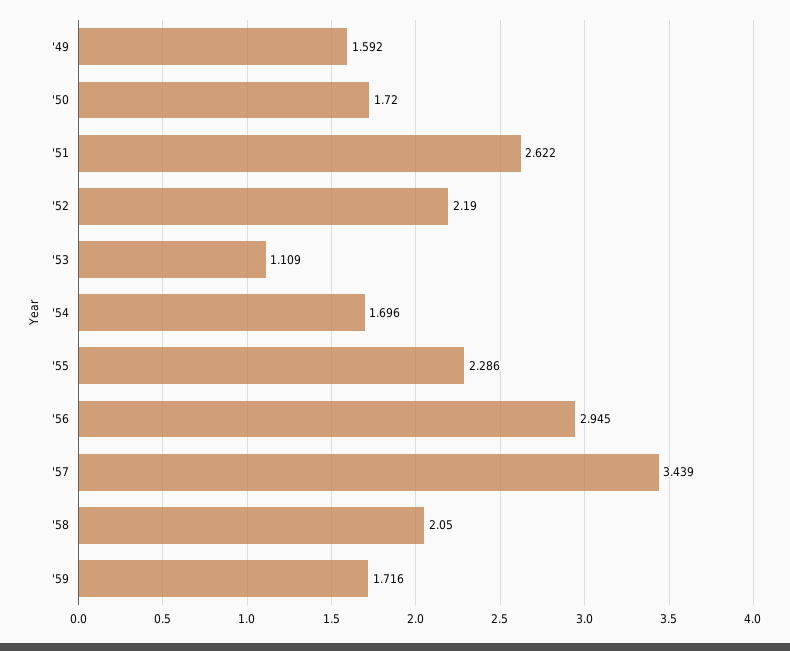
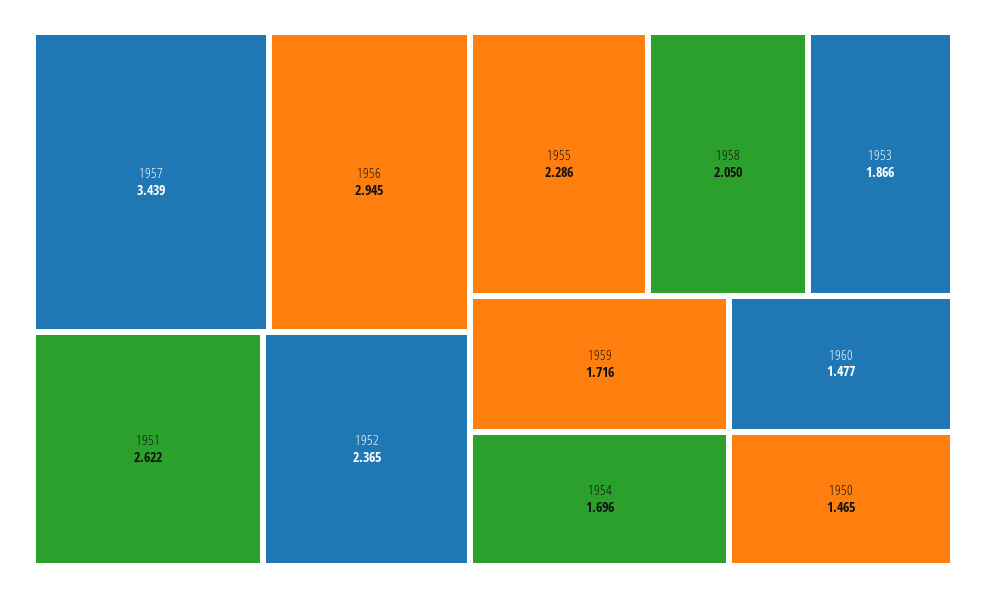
'49: 1.592 -> none
'50: 1.72 -> 1.465
'52: 2.19 -> 2.365
'53: 1.109 -> 1.866
1960: none -> 1.477

